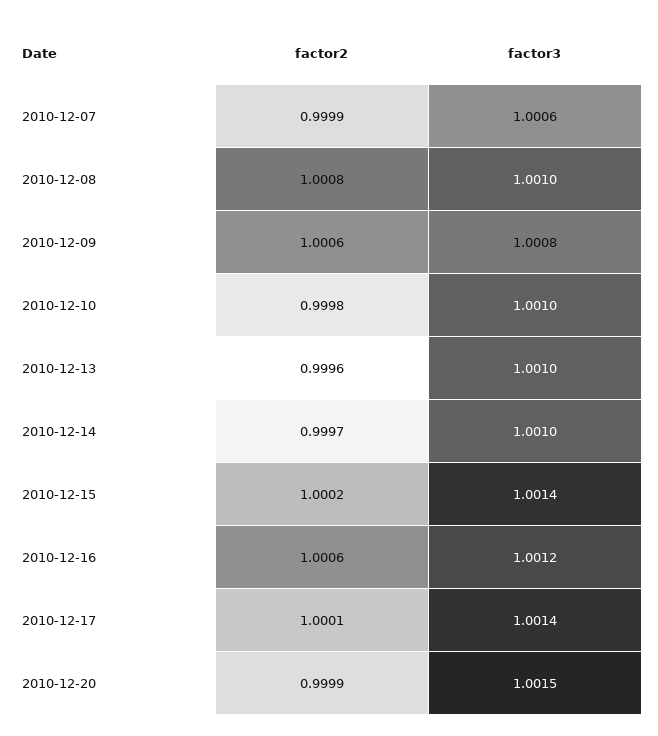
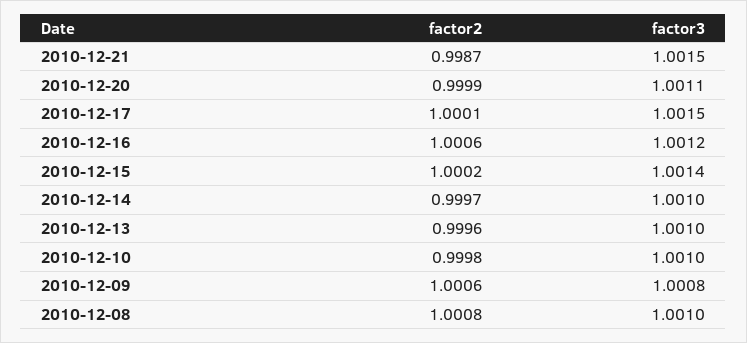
factor2, 2010-12-07: 0.9999 -> none
factor3, 2010-12-07: 1.0006 -> none
factor3, 2010-12-17: 1.0014 -> 1.0015
factor3, 2010-12-20: 1.0015 -> 1.0011
factor2, 2010-12-21: none -> 0.9987
factor3, 2010-12-21: none -> 1.0015

